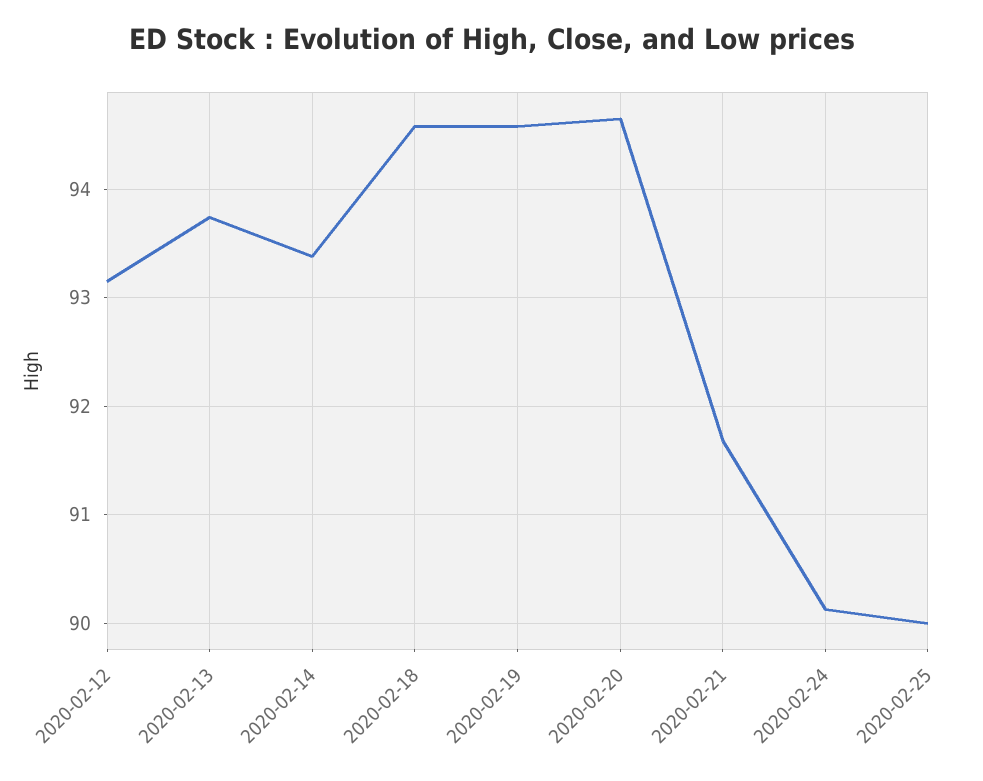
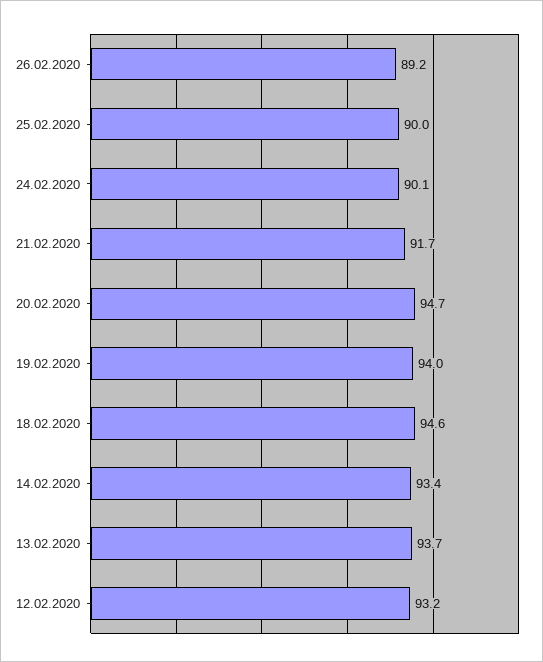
2020-02-19: 94.6 -> 94
26.02.2020: none -> 89.2

